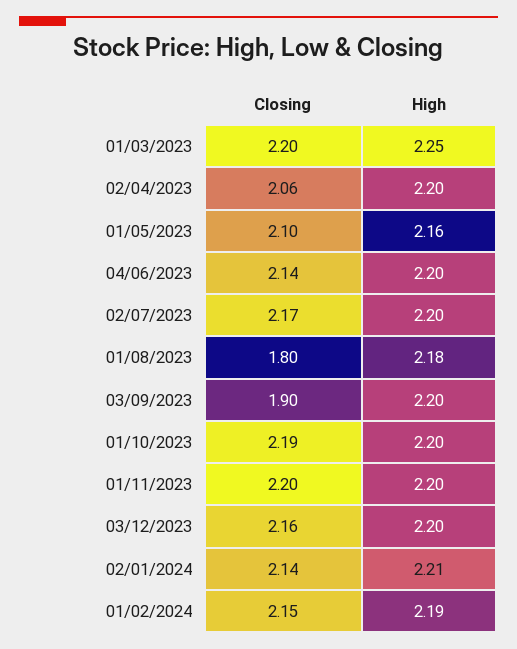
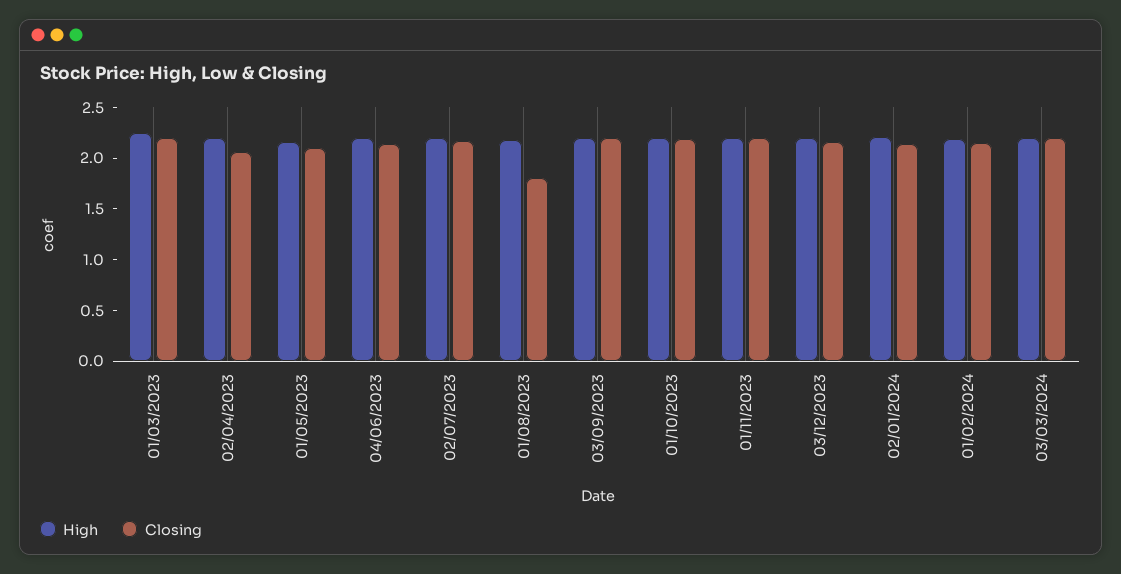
Closing, 03/09/2023: 1.9 -> 2.2
High, 03/03/2024: none -> 2.2
Closing, 03/03/2024: none -> 2.2

